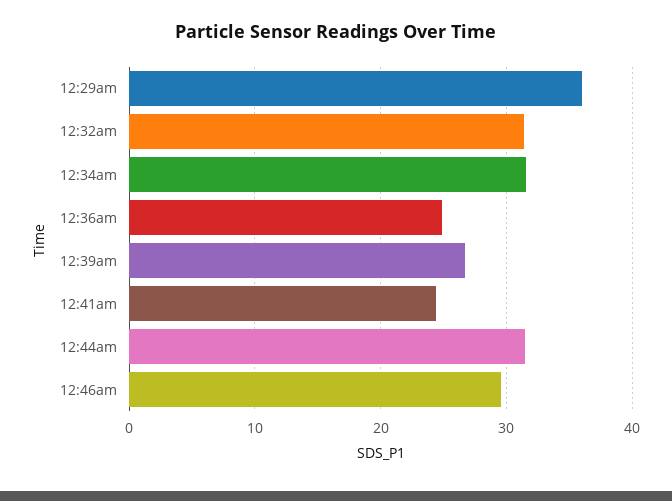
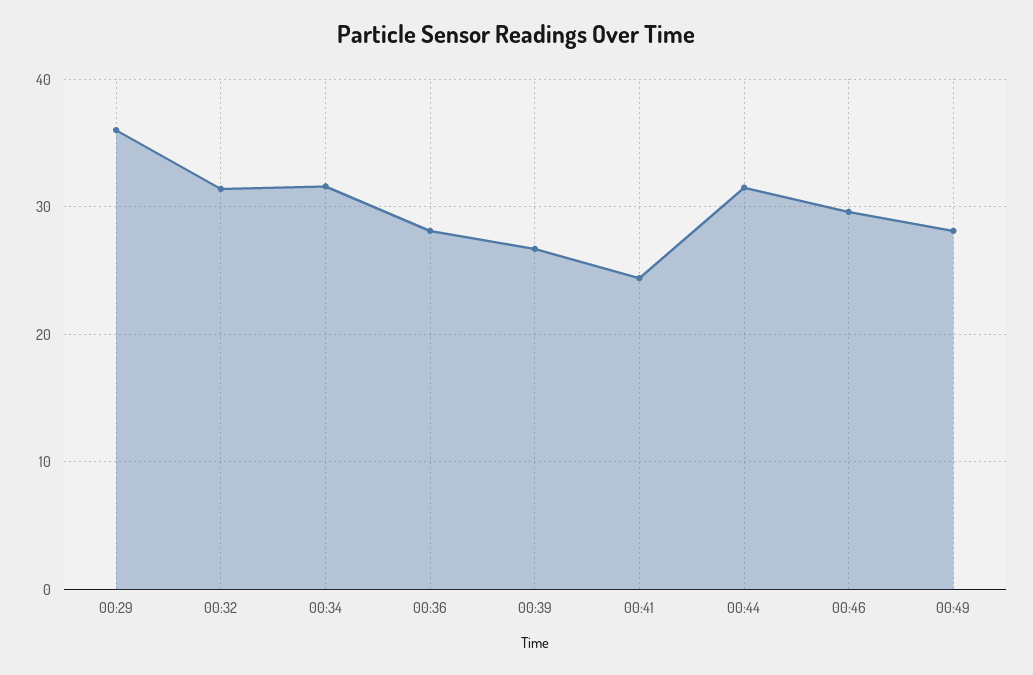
12:36am: 25 -> 28
00:49: none -> 28

